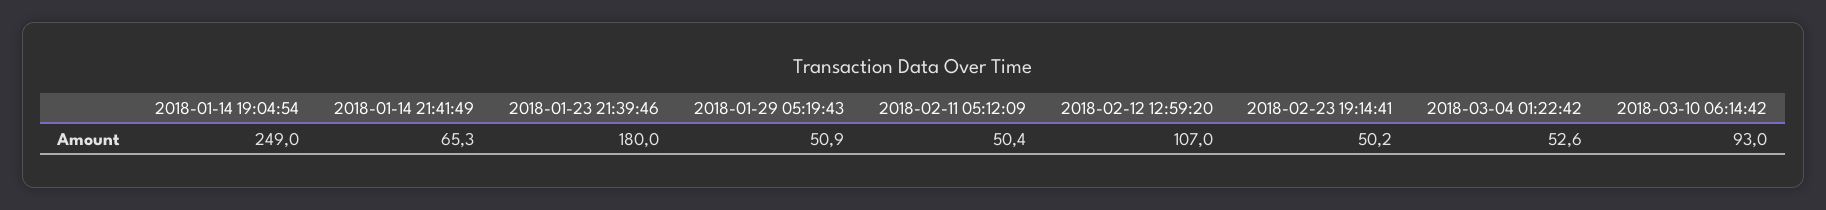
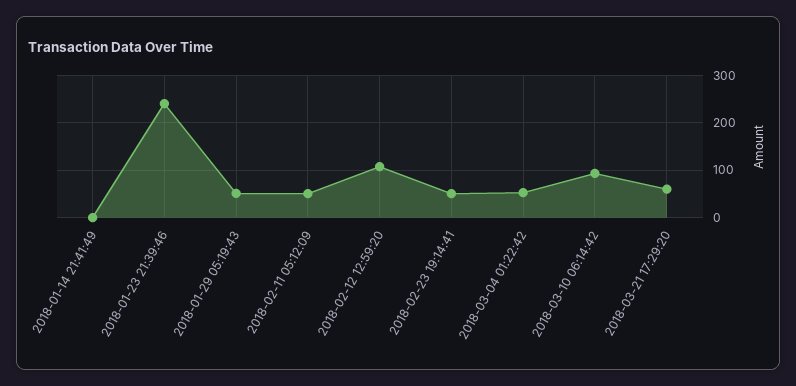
2018-01-14 19:04:54: 249 -> none
2018-01-14 21:41:49: 65.3 -> 0
2018-01-23 21:39:46: 180 -> 240
2018-03-21 17:29:20: none -> 60

